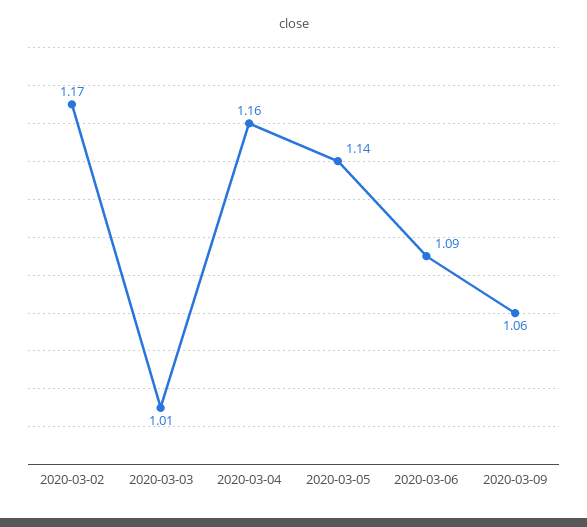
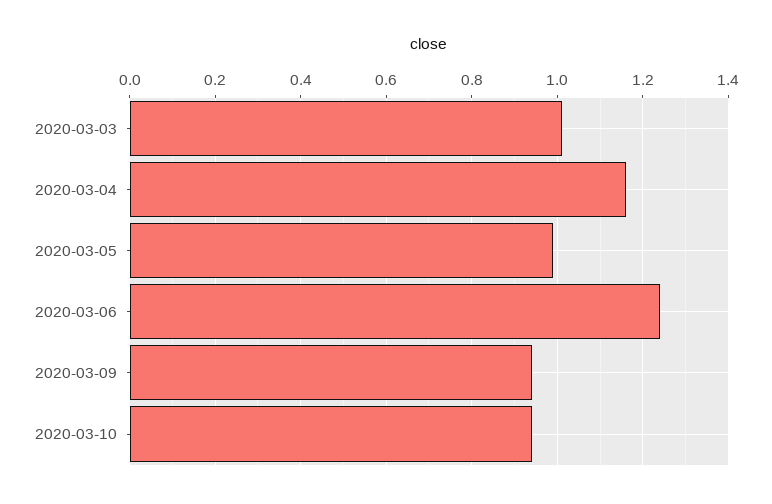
2020-03-02: 1.17 -> none
2020-03-05: 1.14 -> 1
2020-03-06: 1.09 -> 1.25
2020-03-09: 1.06 -> 0.95
2020-03-10: none -> 0.95

